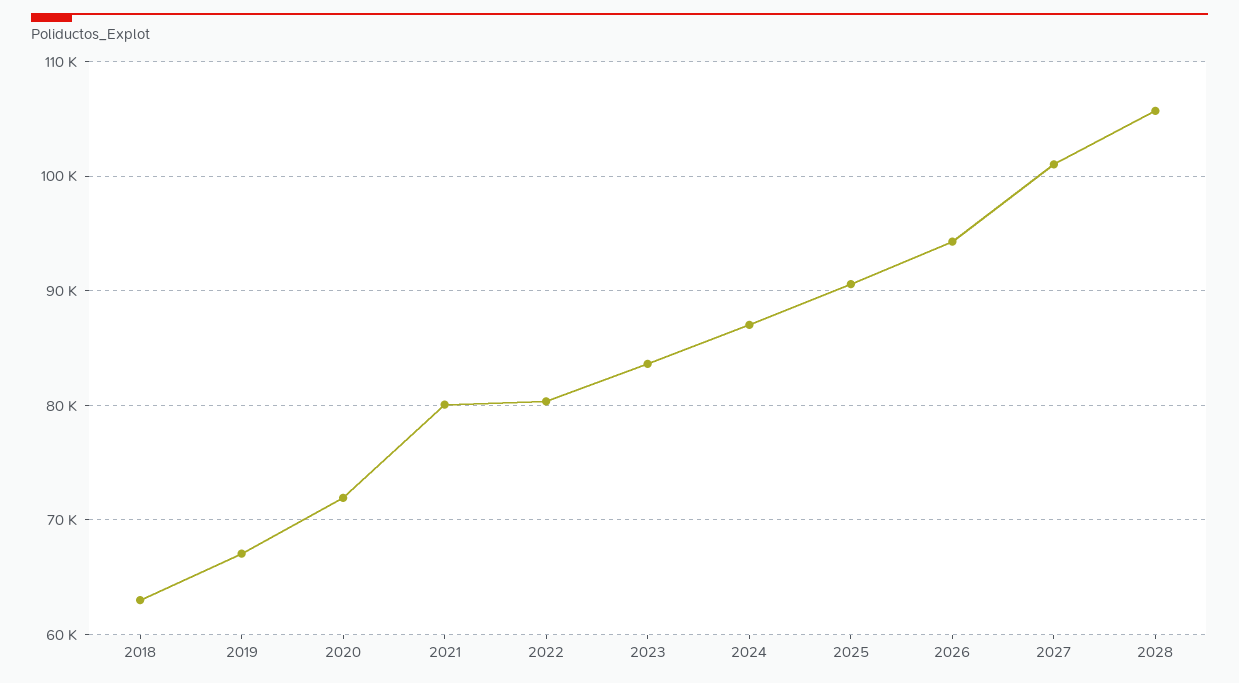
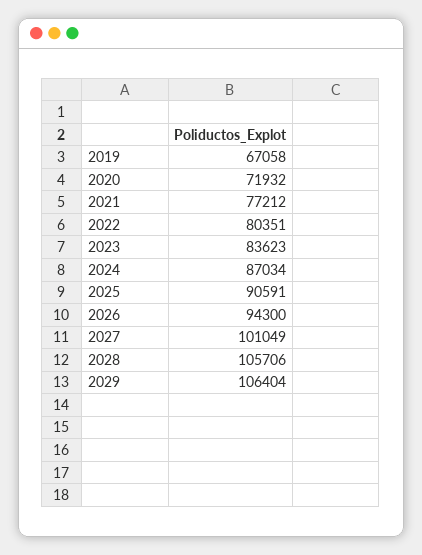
2018: 63000 -> none
2021: 80000 -> 77212
2029: none -> 106404

